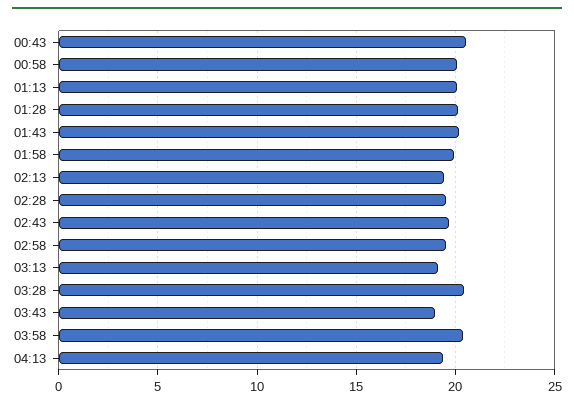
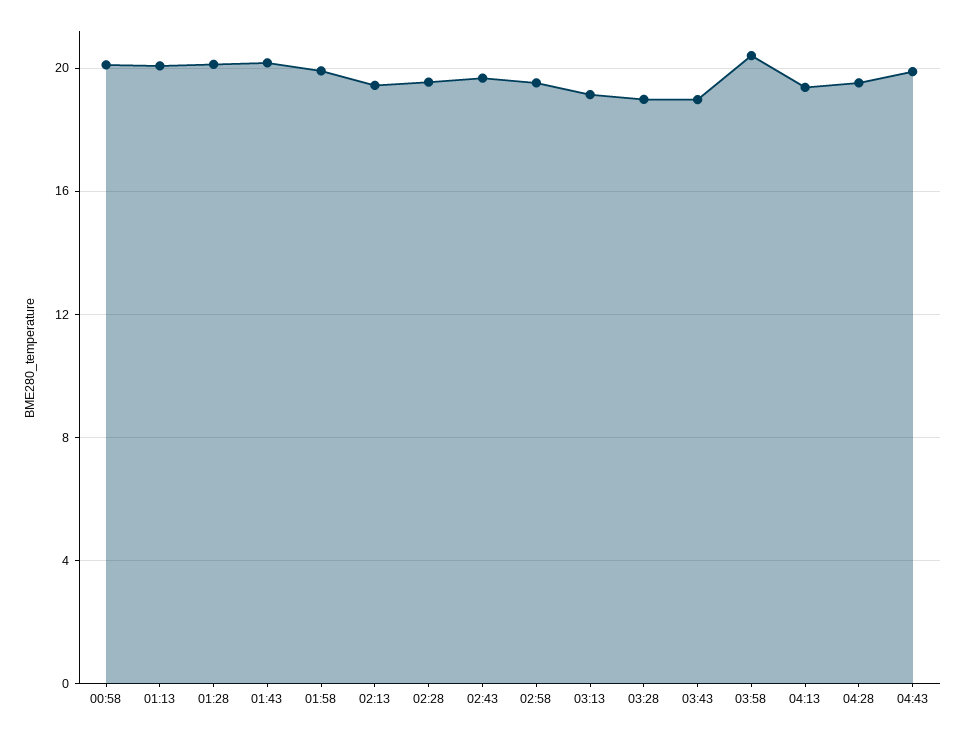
00:43: 20.5 -> none
03:28: 20.5 -> 19
04:28: none -> 19.5
04:43: none -> 20

